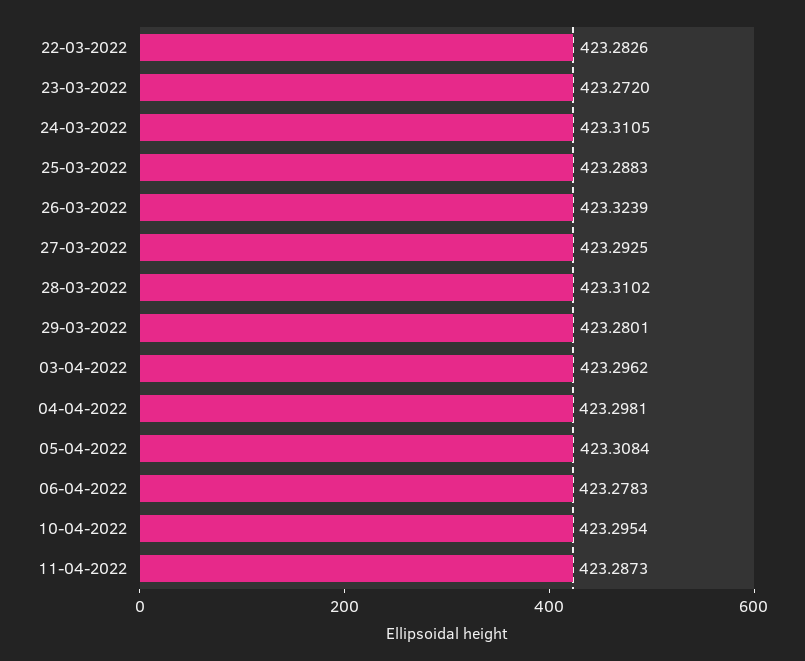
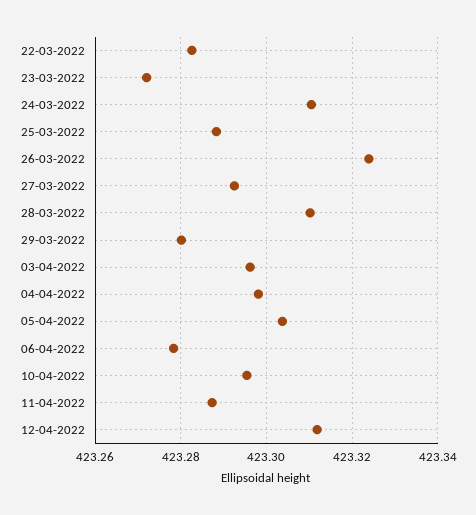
05-04-2022: 423.3084 -> 423.304
12-04-2022: none -> 423.312

